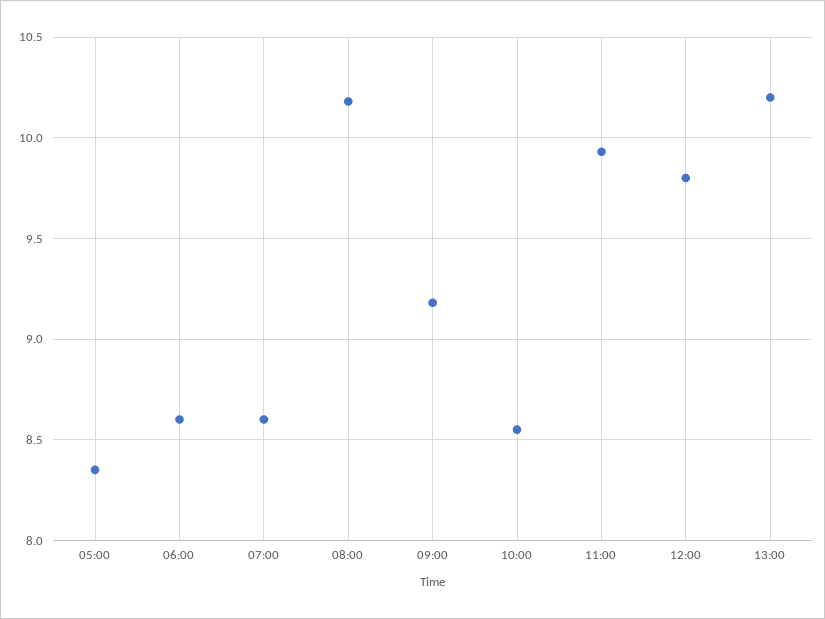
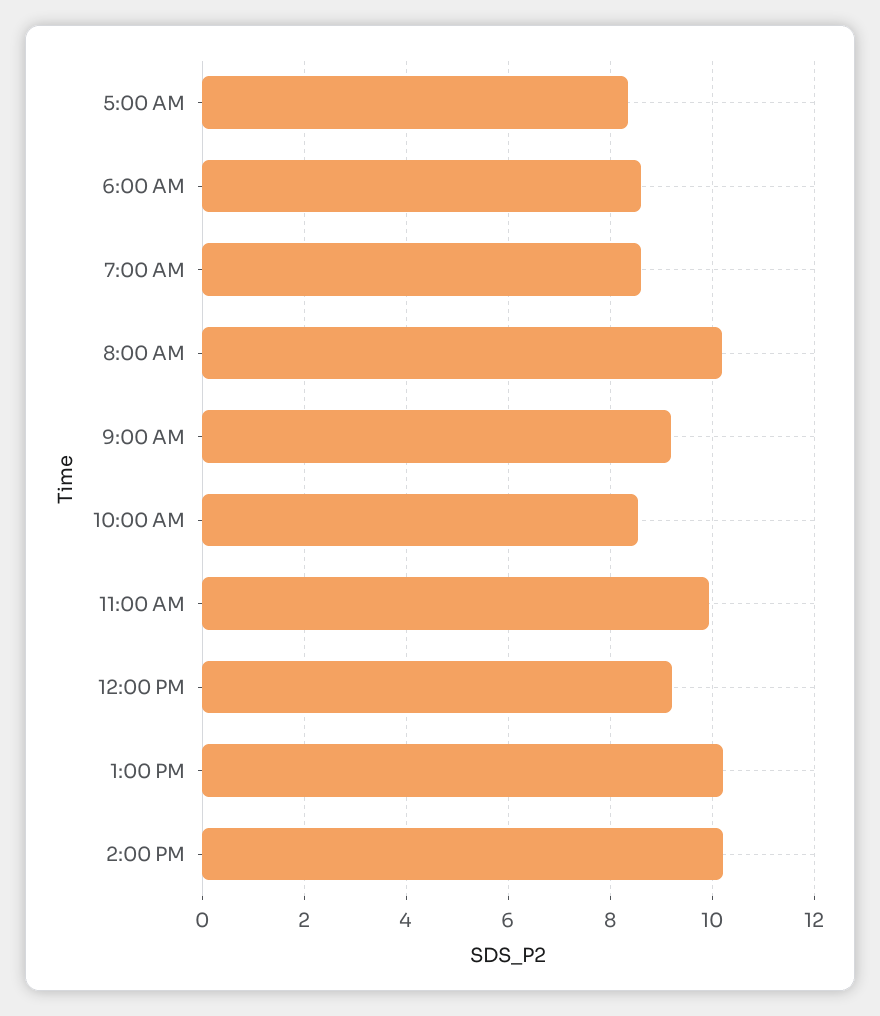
12:00: 9.8 -> 9.2
2:00 PM: none -> 10.2

